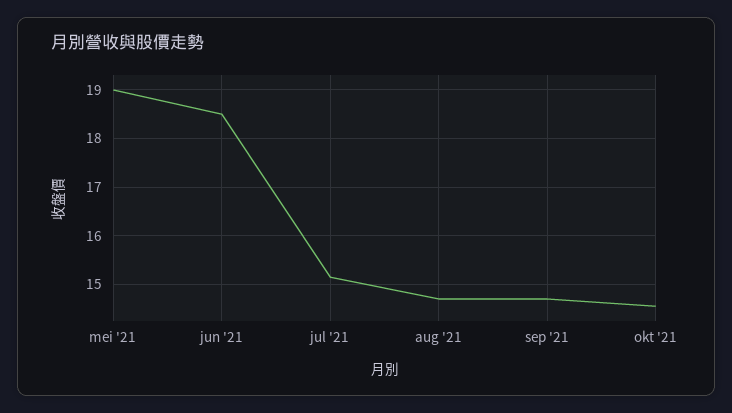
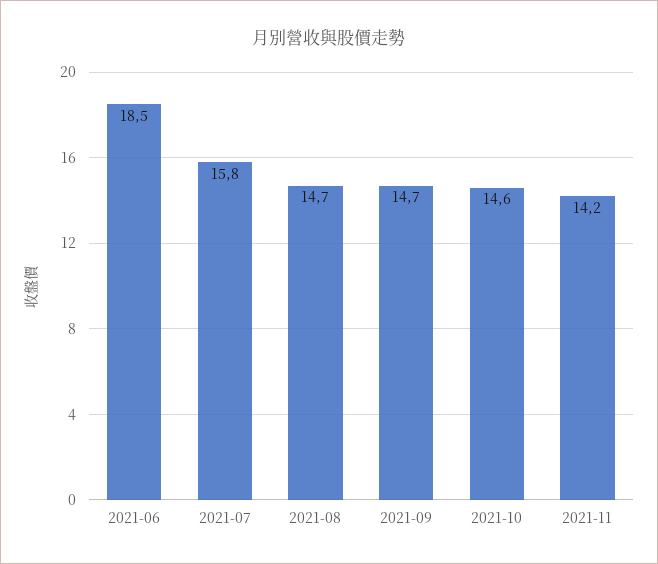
mei '21: 19 -> none
jul '21: 15.2 -> 15.8
2021-11: none -> 14.2

